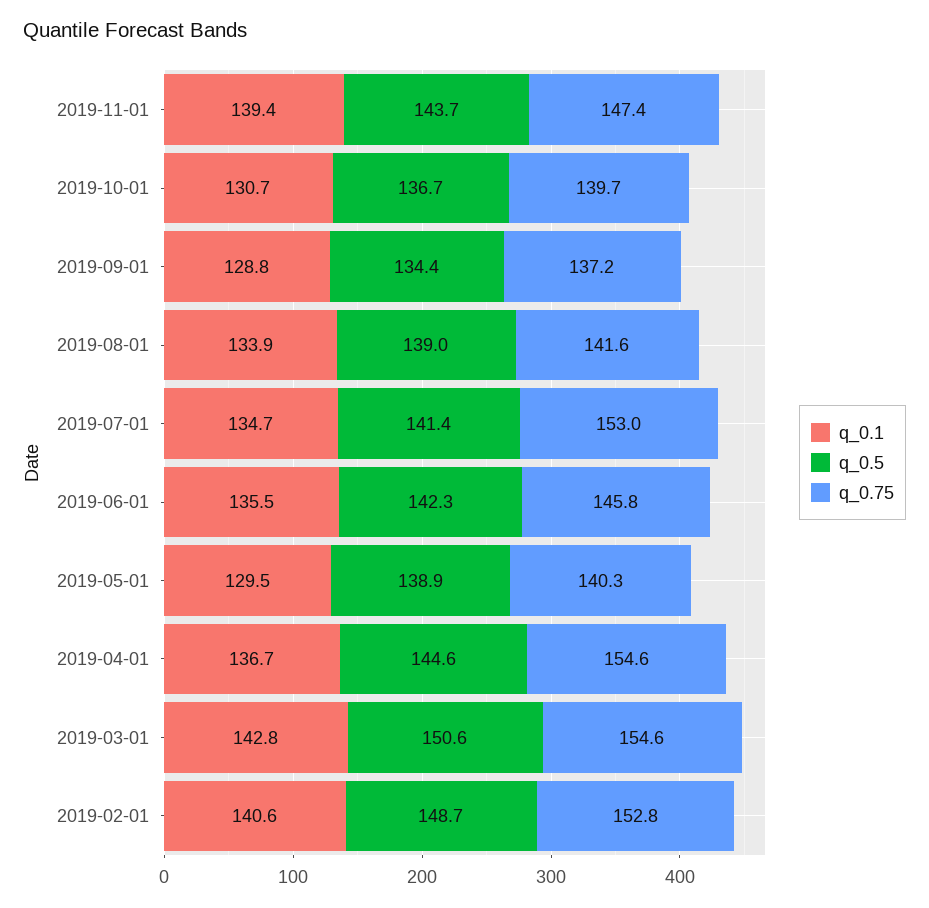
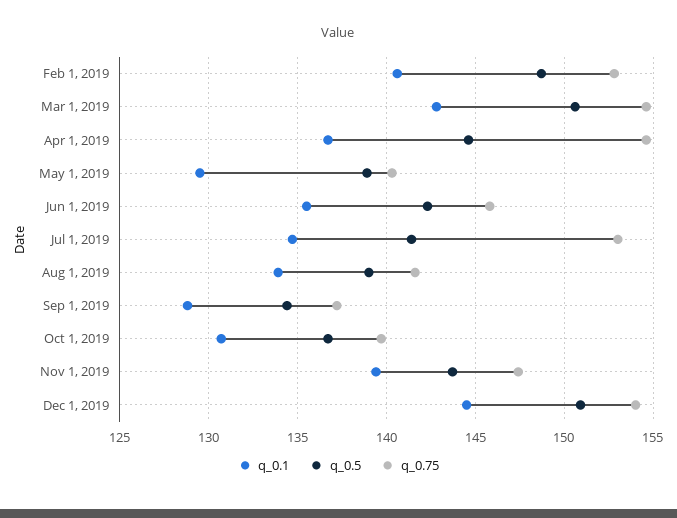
q_0.1, Dec 1, 2019: none -> 144.5
q_0.5, Dec 1, 2019: none -> 151
q_0.75, Dec 1, 2019: none -> 154

